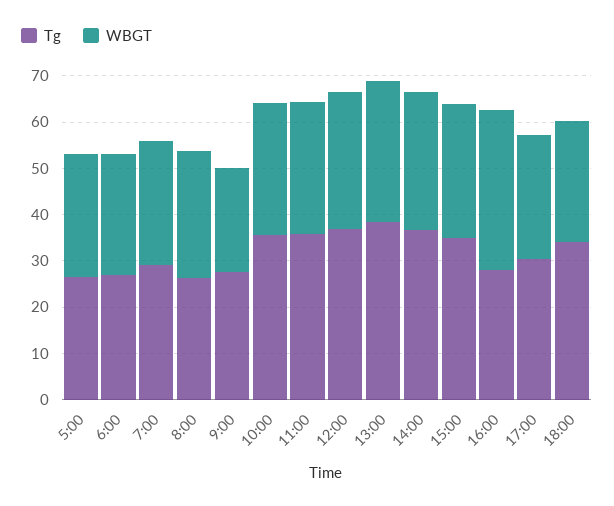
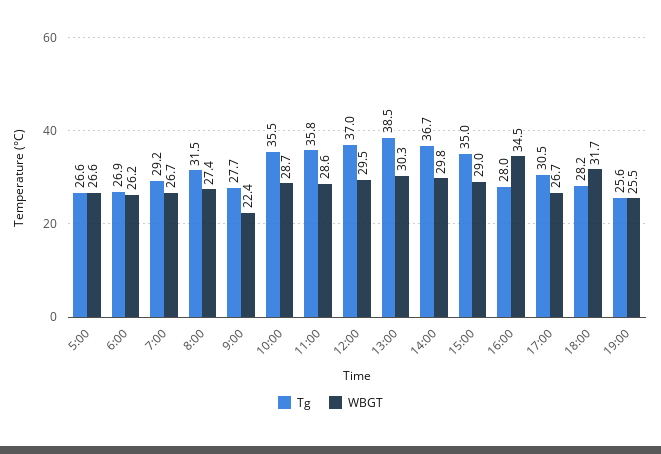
Tg, 8:00: 26 -> 31.5
Tg, 18:00: 34 -> 28.2
WBGT, 18:00: 26 -> 31.7
Tg, 19:00: none -> 25.6
WBGT, 19:00: none -> 25.5

